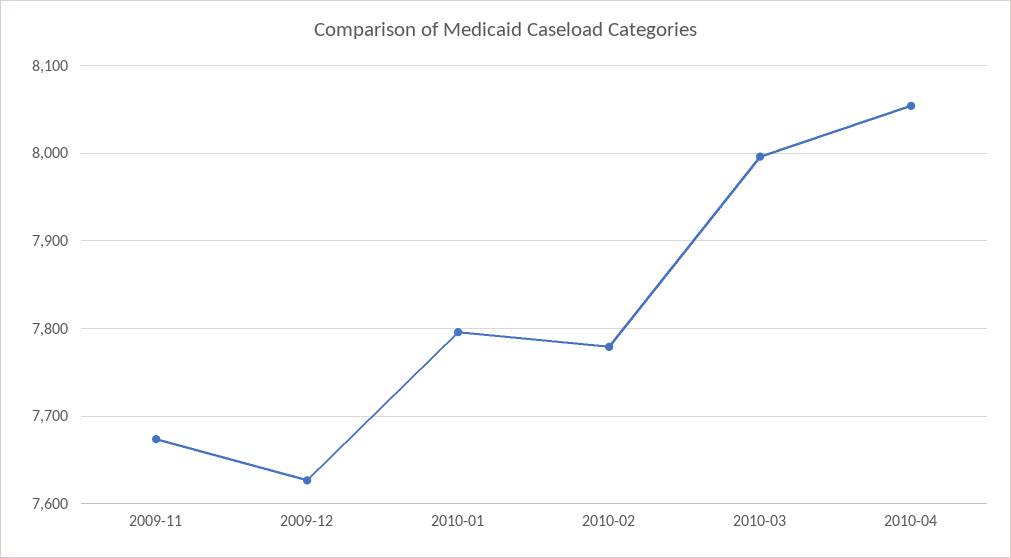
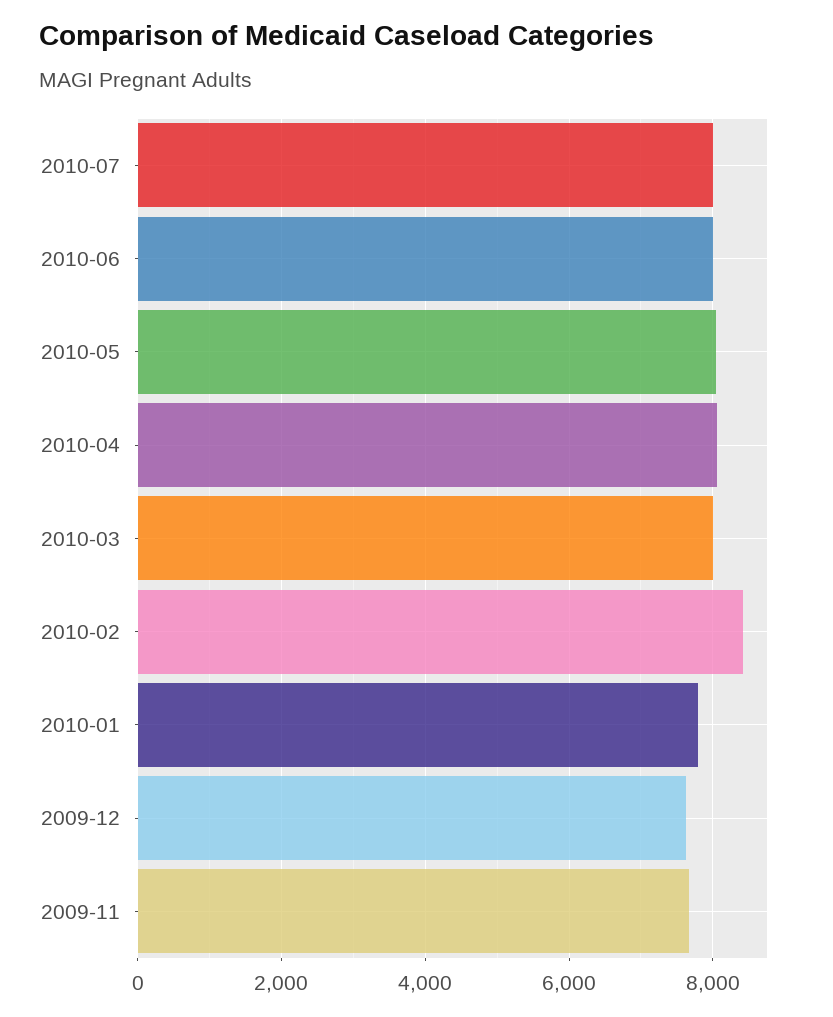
2010-02: 7780 -> 8400
2010-07: none -> 8000
2010-06: none -> 8000
2010-05: none -> 8000

